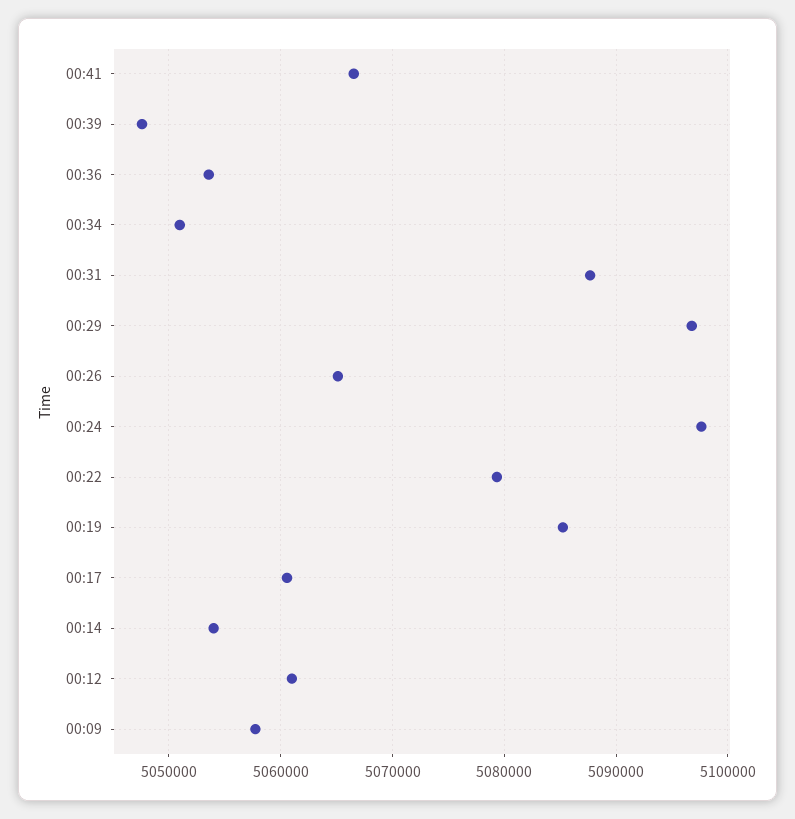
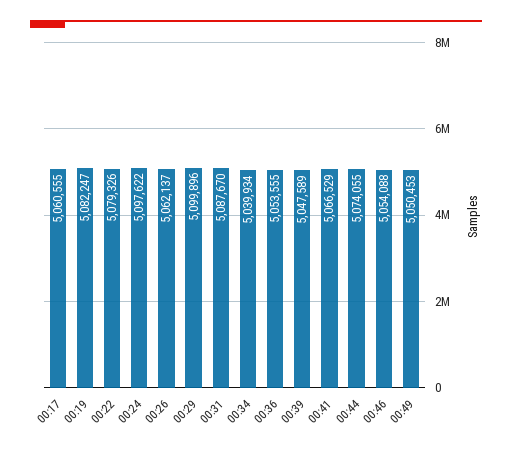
00:34: 5051000 -> 5039934
00:29: 5097000 -> 5099896
00:26: 5065000 -> 5062137
00:19: 5085000 -> 5082247
00:14: 5054000 -> none
00:12: 5061000 -> none
00:09: 5058000 -> none
00:44: none -> 5074055
00:46: none -> 5054088
00:49: none -> 5050453

